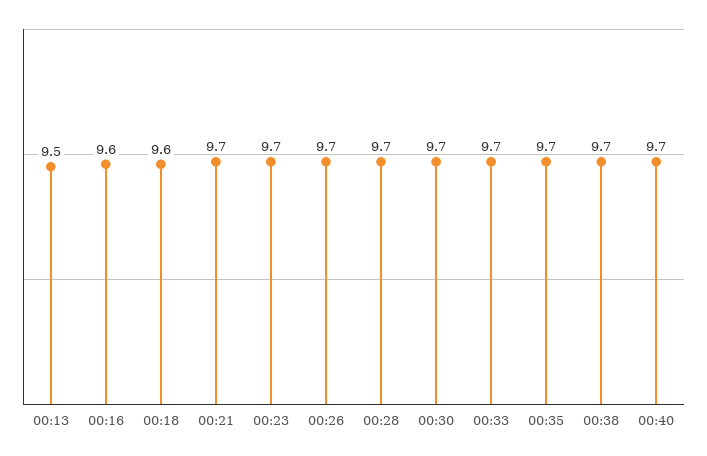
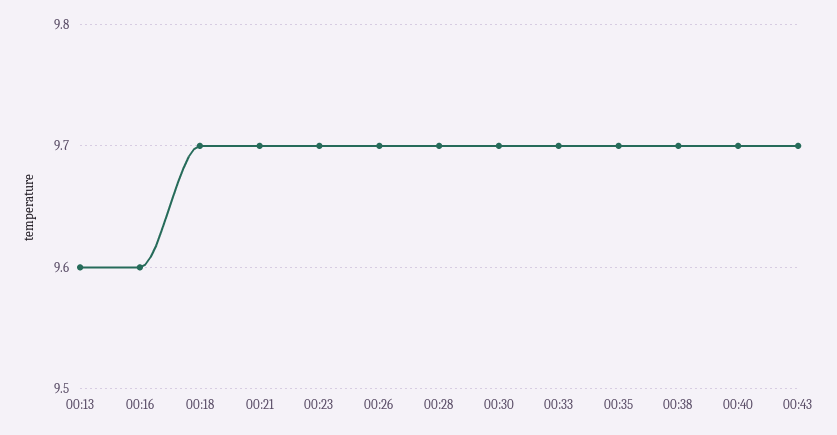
00:13: 9.5 -> 9.6
00:18: 9.6 -> 9.7
00:43: none -> 9.7

